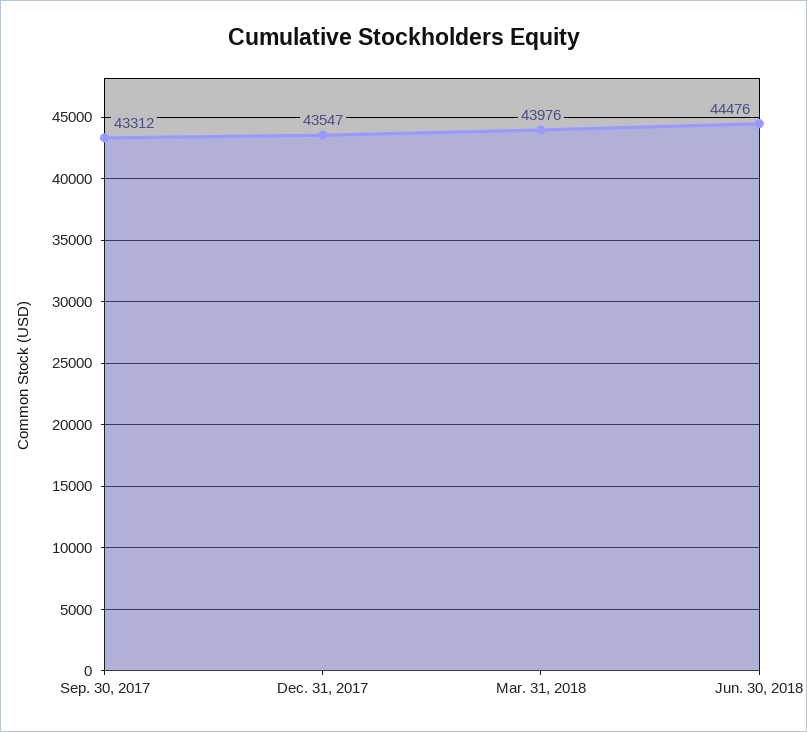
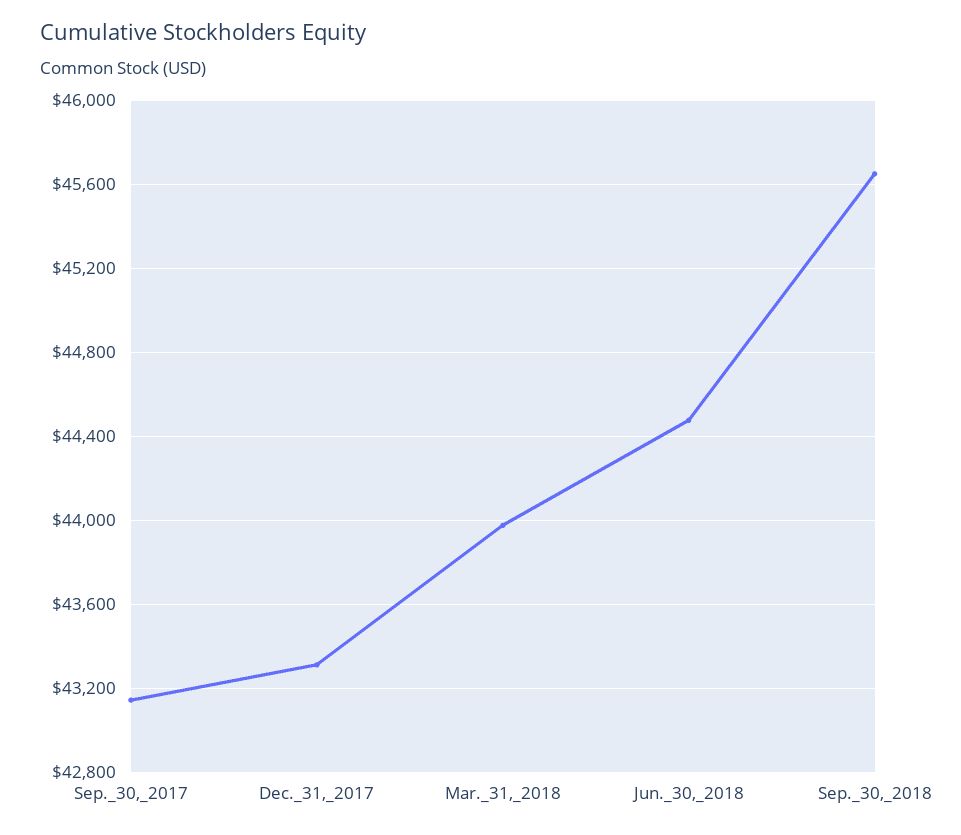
Sep. 30, 2017: 43312 -> 43150
Dec. 31, 2017: 43547 -> 43300
Sep._30,_2018: none -> 45650

